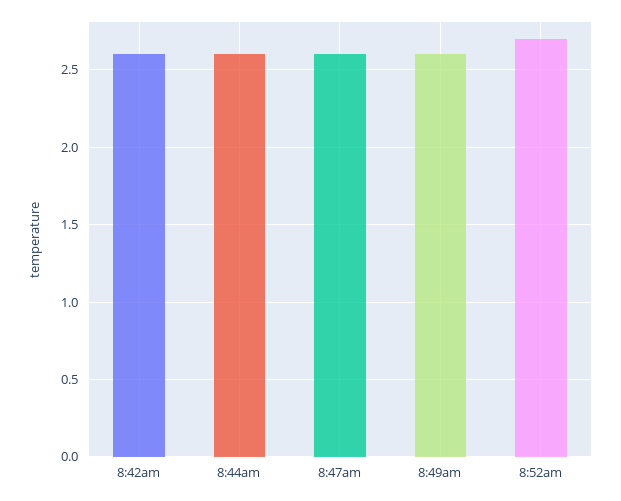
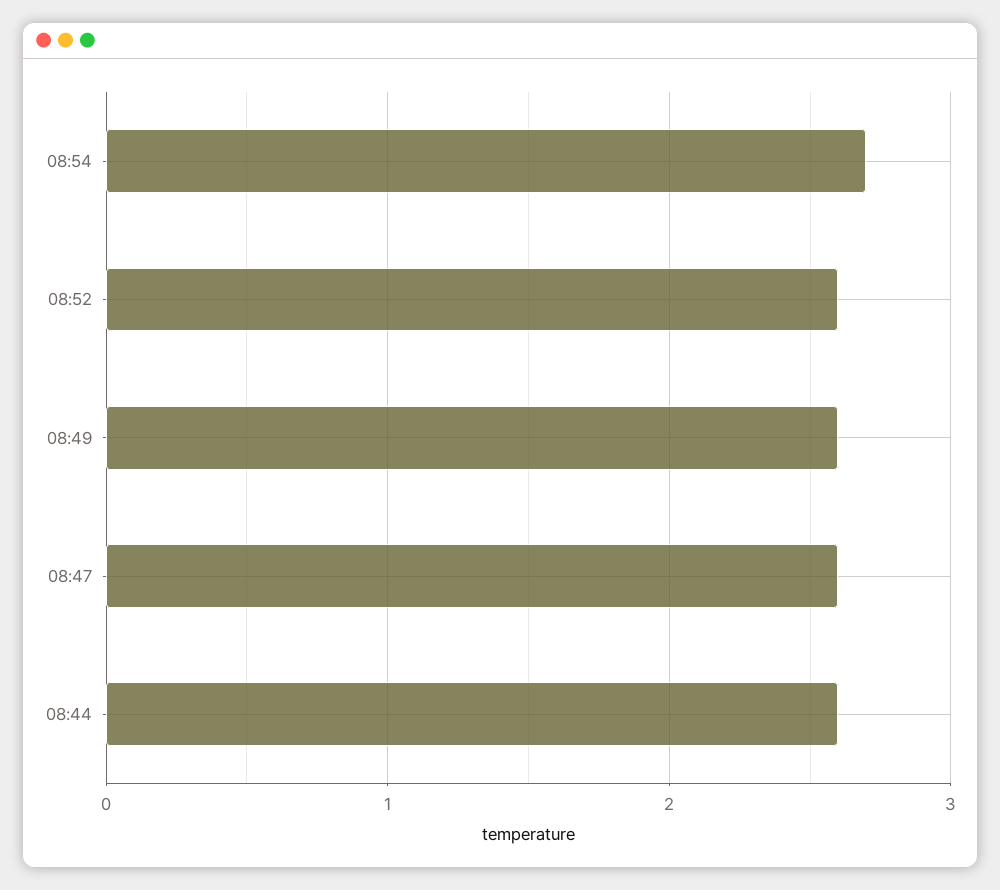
8:42am: 2.6 -> none
8:52am: 2.7 -> 2.6
08:54: none -> 2.7

